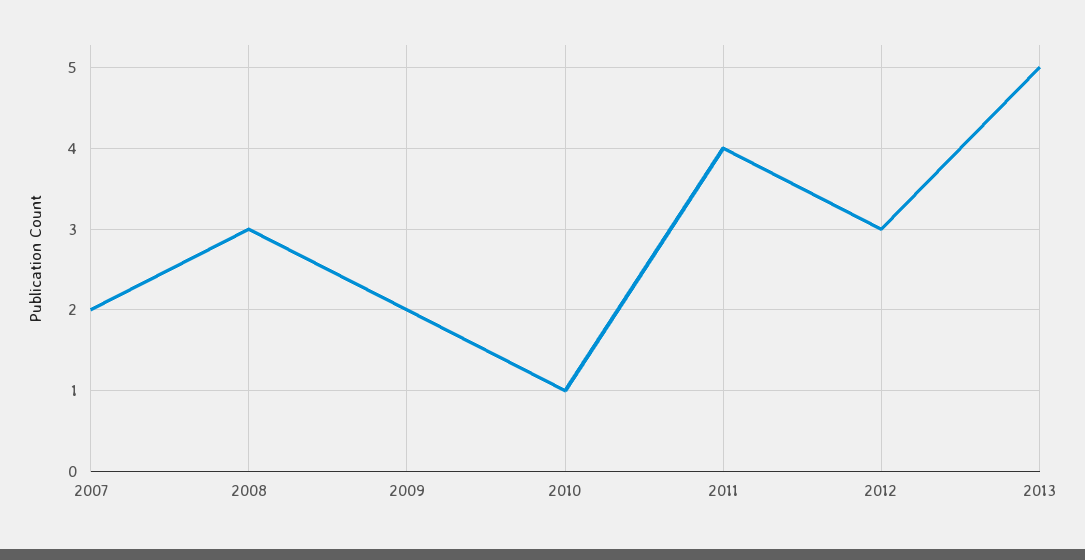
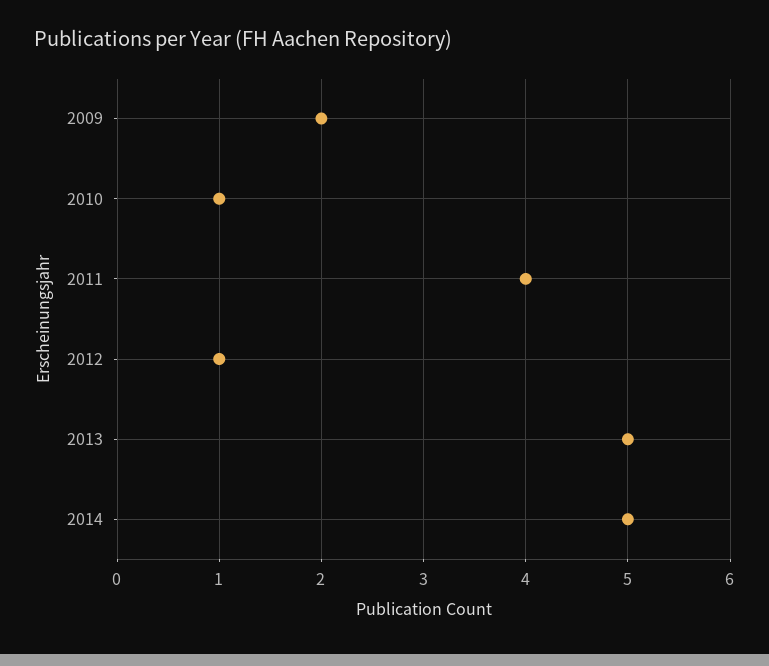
2007: 2 -> none
2008: 3 -> none
2012: 3 -> 1
2014: none -> 5

